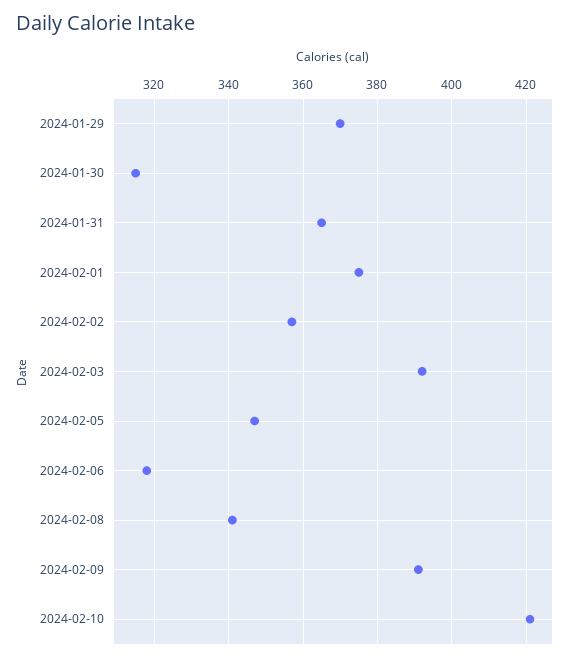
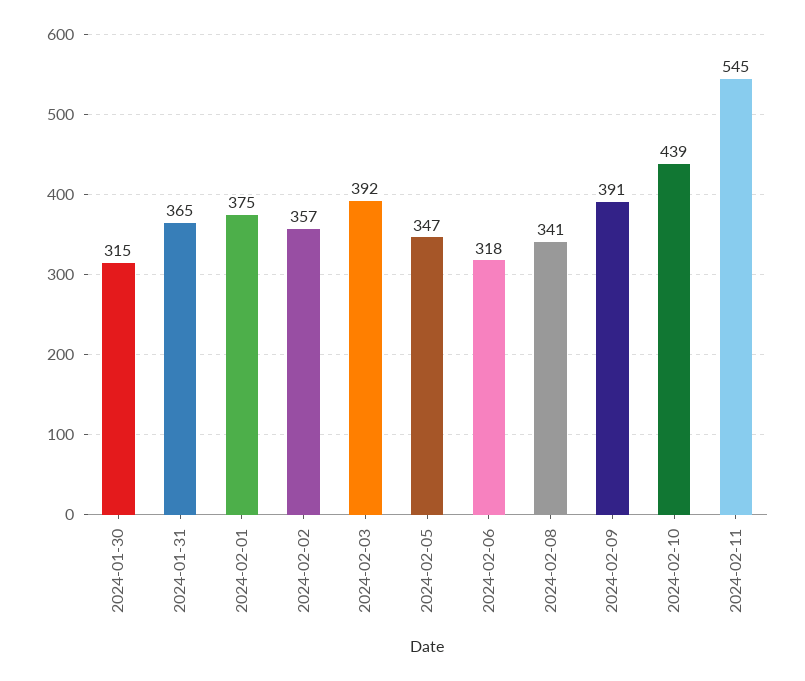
2024-01-29: 370 -> none
2024-02-10: 420 -> 439
2024-02-11: none -> 545

